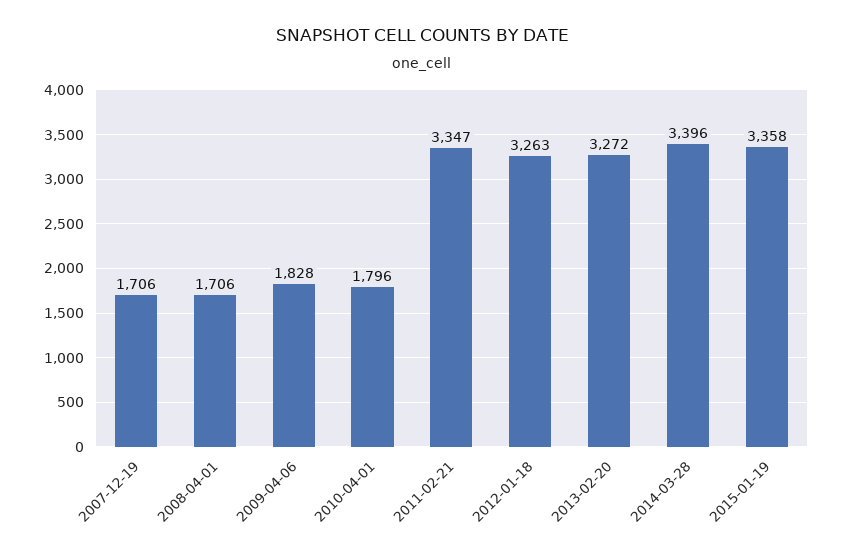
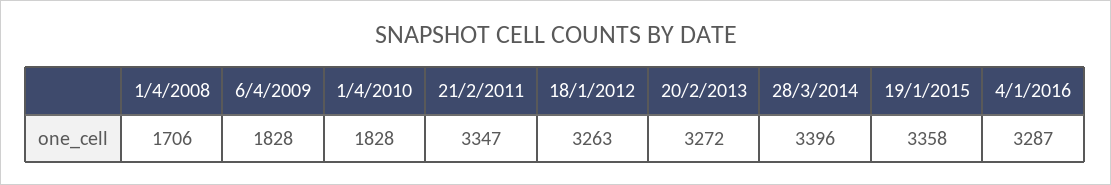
2007-12-19: 1706 -> none
2010-04-01: 1796 -> 1828
4/1/2016: none -> 3287

